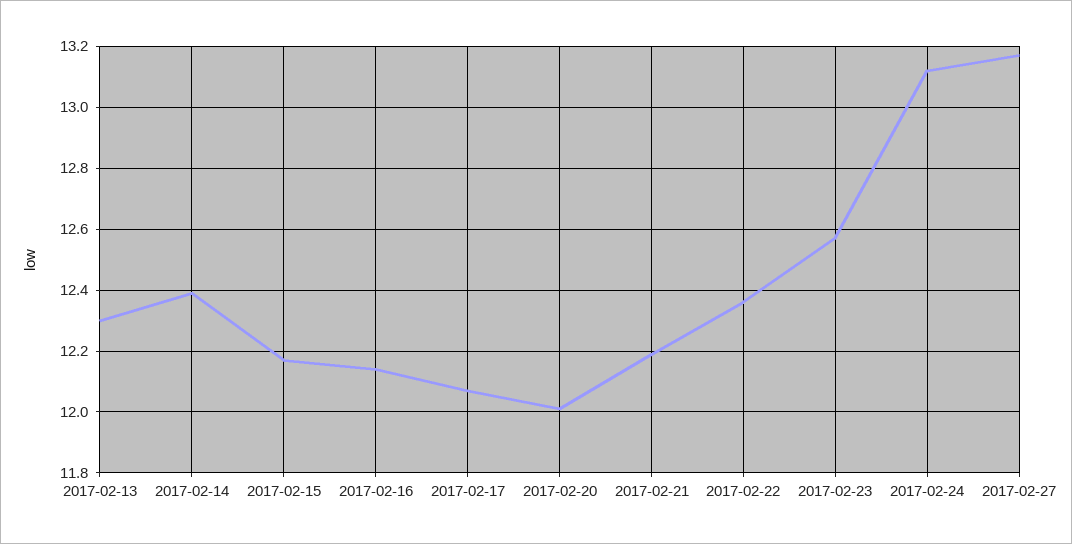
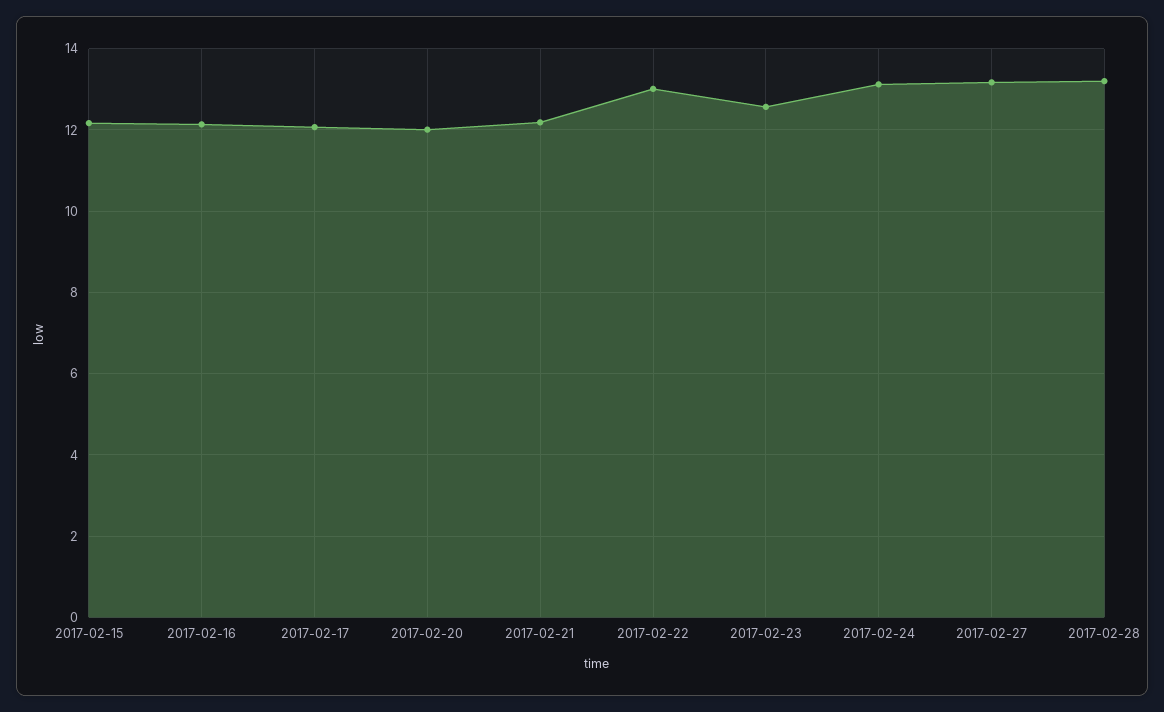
2017-02-13: 12.3 -> none
2017-02-14: 12.4 -> none
2017-02-22: 12.35 -> 13
2017-02-28: none -> 13.2

